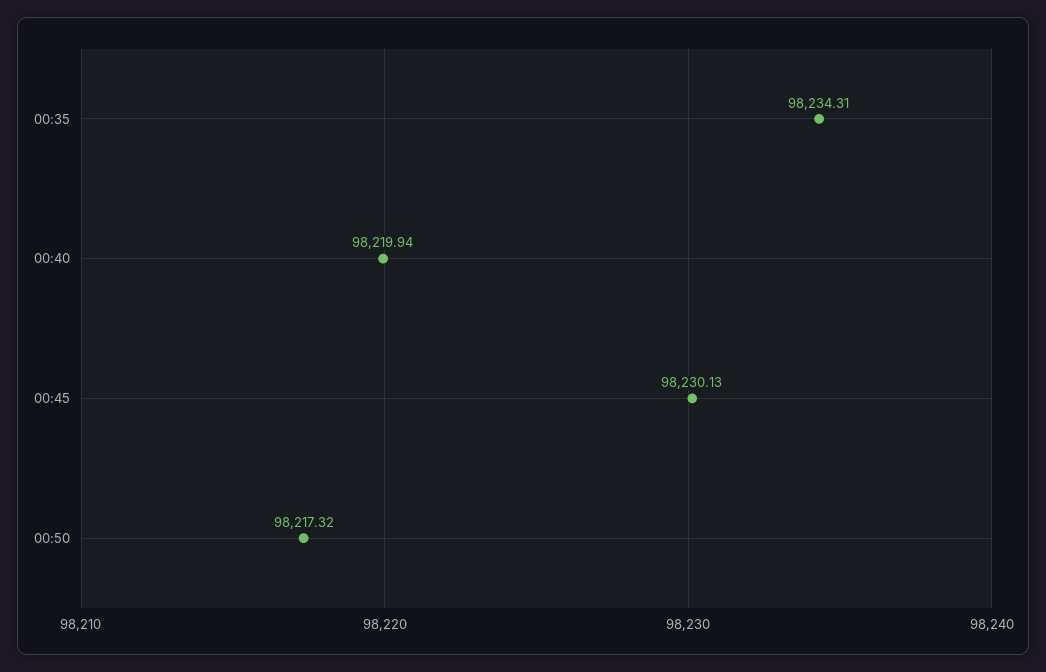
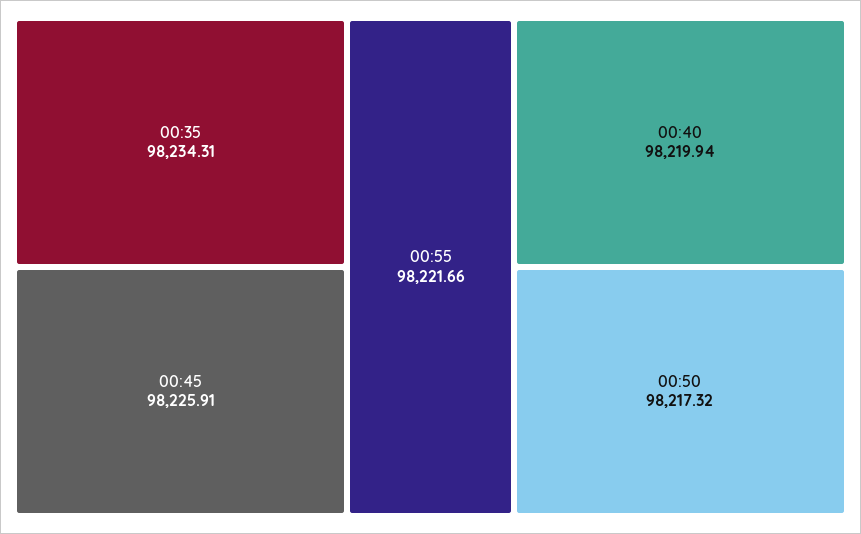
00:45: 98230.13 -> 98225.91
00:55: none -> 98221.66

